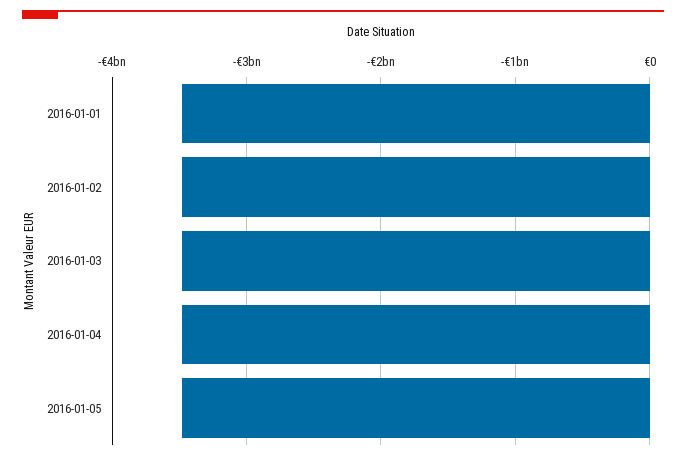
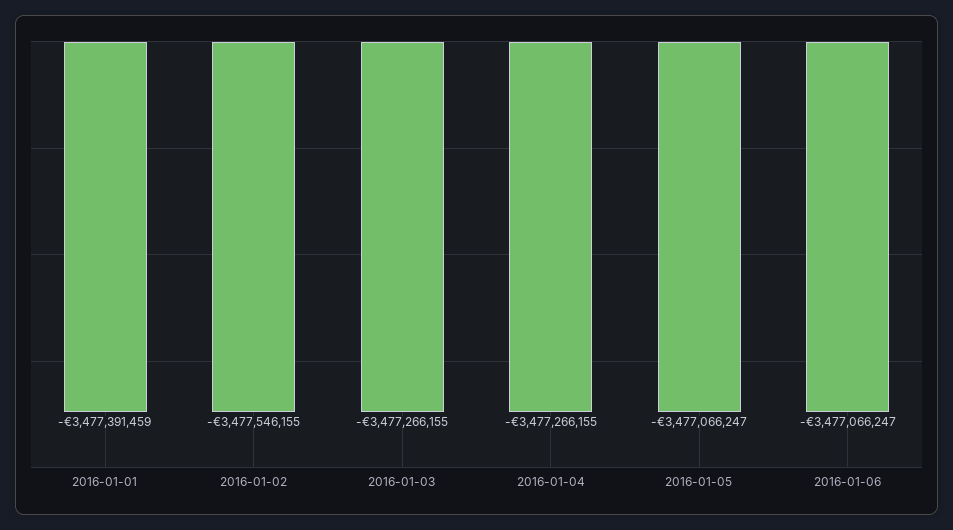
2016-01-06: none -> -3477066247

